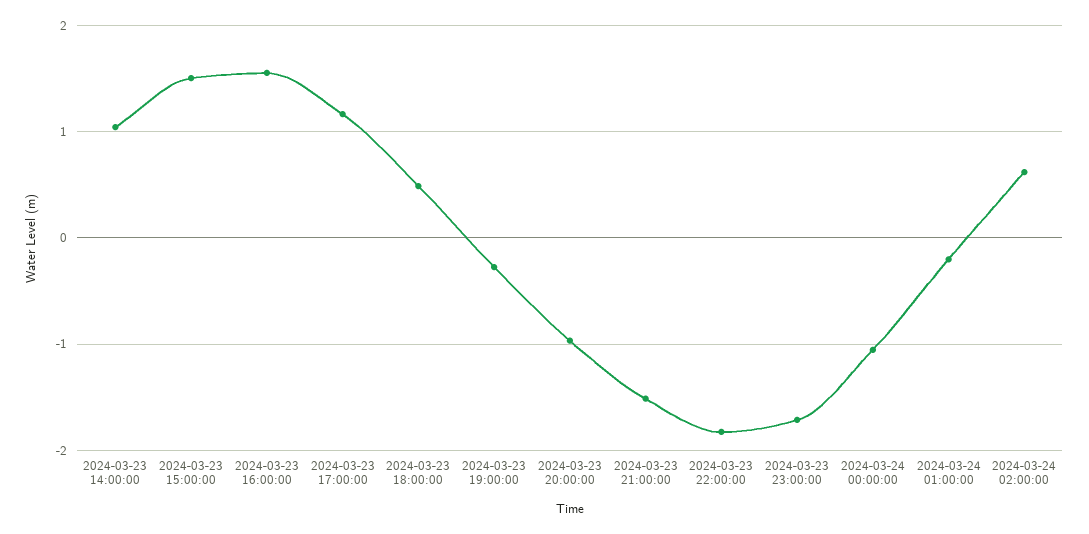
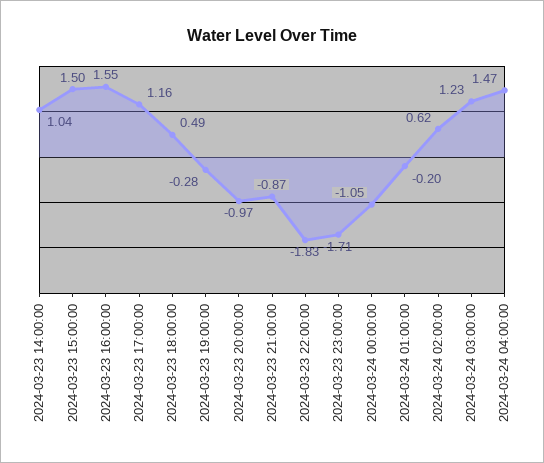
2024-03-23 21:00:00: -1.5 -> -0.87
2024-03-24 03:00:00: none -> 1.23
2024-03-24 04:00:00: none -> 1.47

